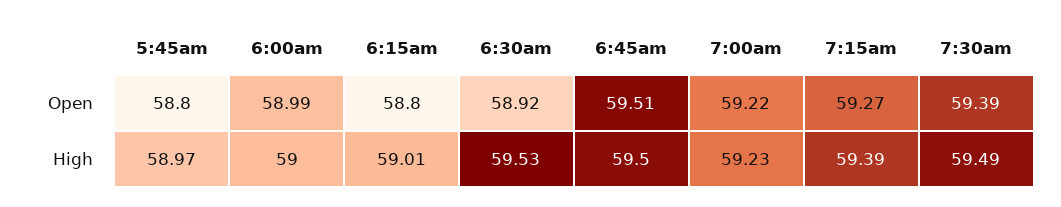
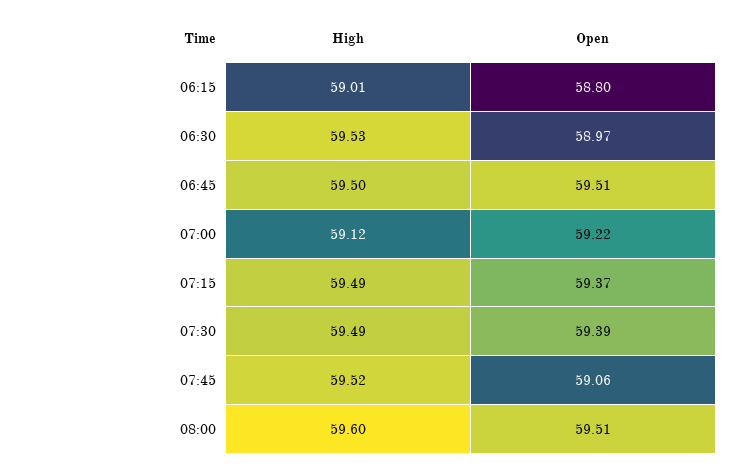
5:45am, Open: 58.8 -> none
6:00am, Open: 58.99 -> none
6:30am, Open: 58.92 -> 58.97
7:15am, Open: 59.27 -> 59.37
5:45am, High: 58.97 -> none
6:00am, High: 59 -> none
7:00am, High: 59.23 -> 59.12
7:15am, High: 59.39 -> 59.49
07:45, High: none -> 59.52
07:45, Open: none -> 59.06
08:00, High: none -> 59.6
08:00, Open: none -> 59.51

